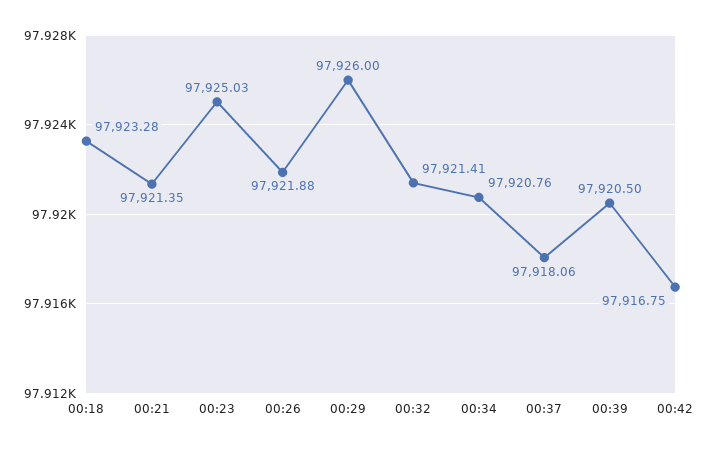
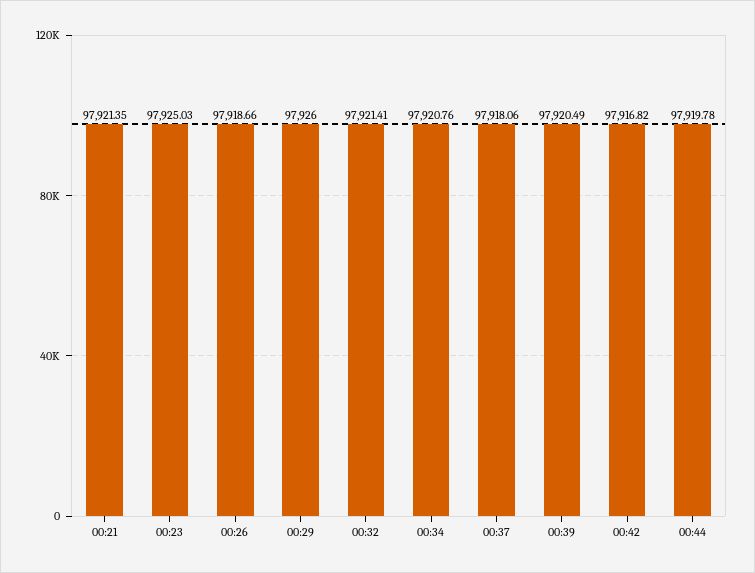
00:18: 97923.28 -> none
00:26: 97921.88 -> 97918.66
00:39: 97920.5 -> 97920.49
00:42: 97916.75 -> 97916.82
00:44: none -> 97919.78

